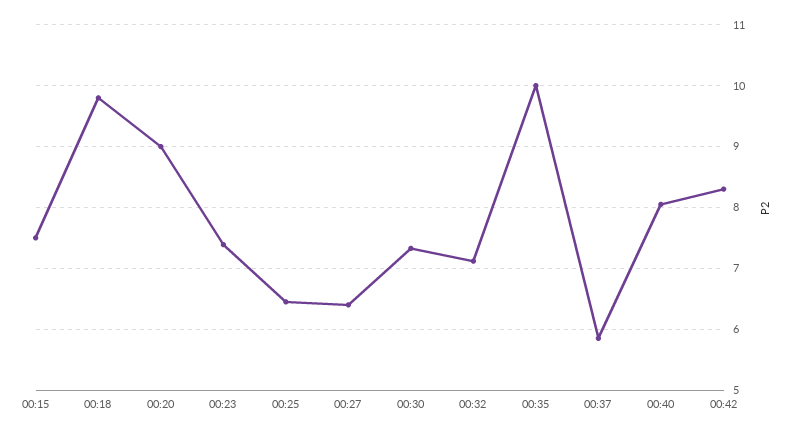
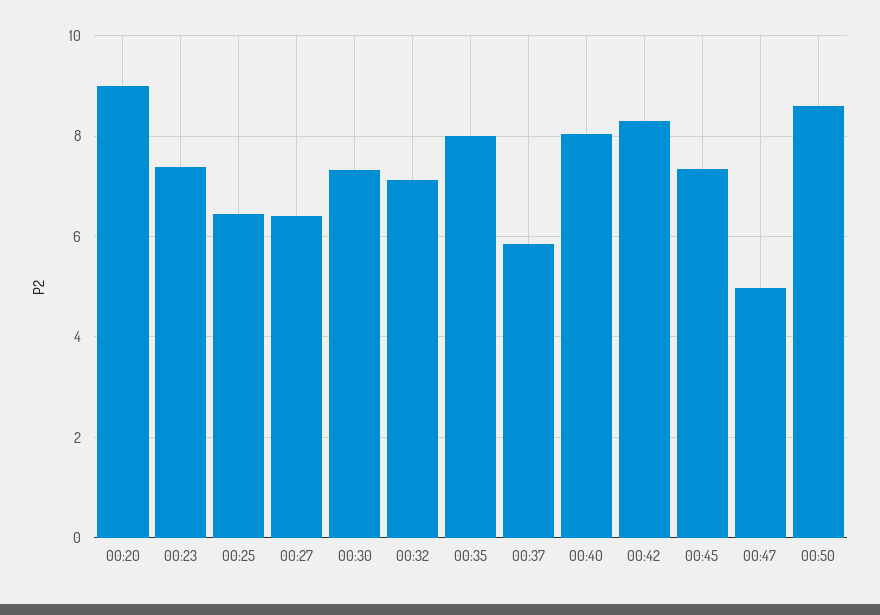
00:15: 7.5 -> none
00:18: 9.8 -> none
00:35: 10 -> 8
00:45: none -> 7.4
00:47: none -> 5
00:50: none -> 8.6

